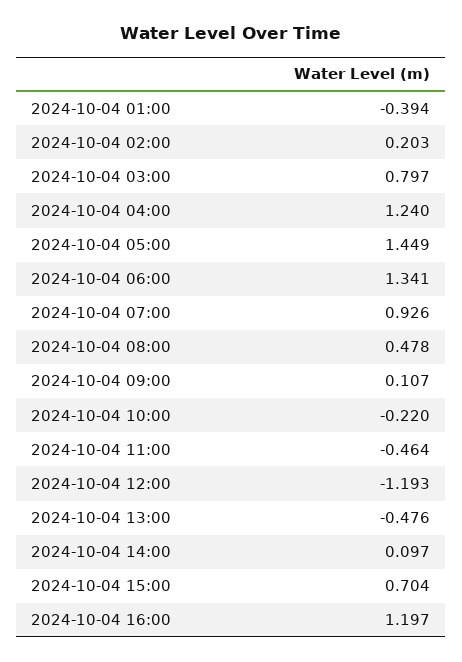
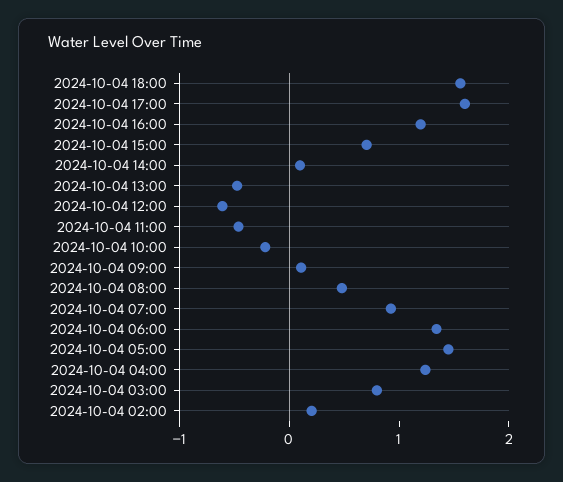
2024-10-04 01:00: -0.394 -> none
2024-10-04 12:00: -1.193 -> -0.6
2024-10-04 18:00: none -> 1.6
2024-10-04 17:00: none -> 1.6

